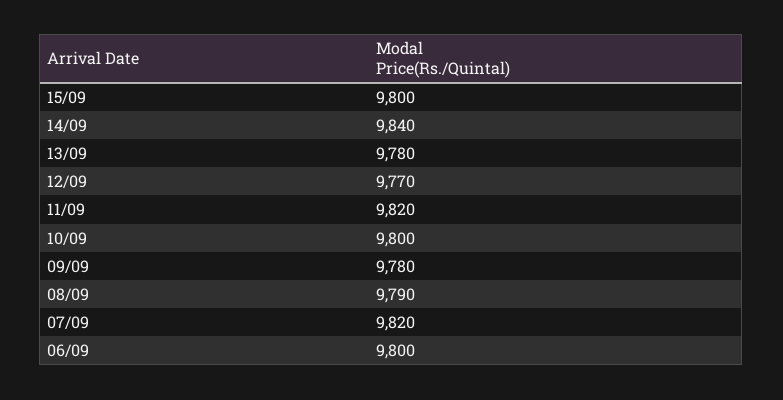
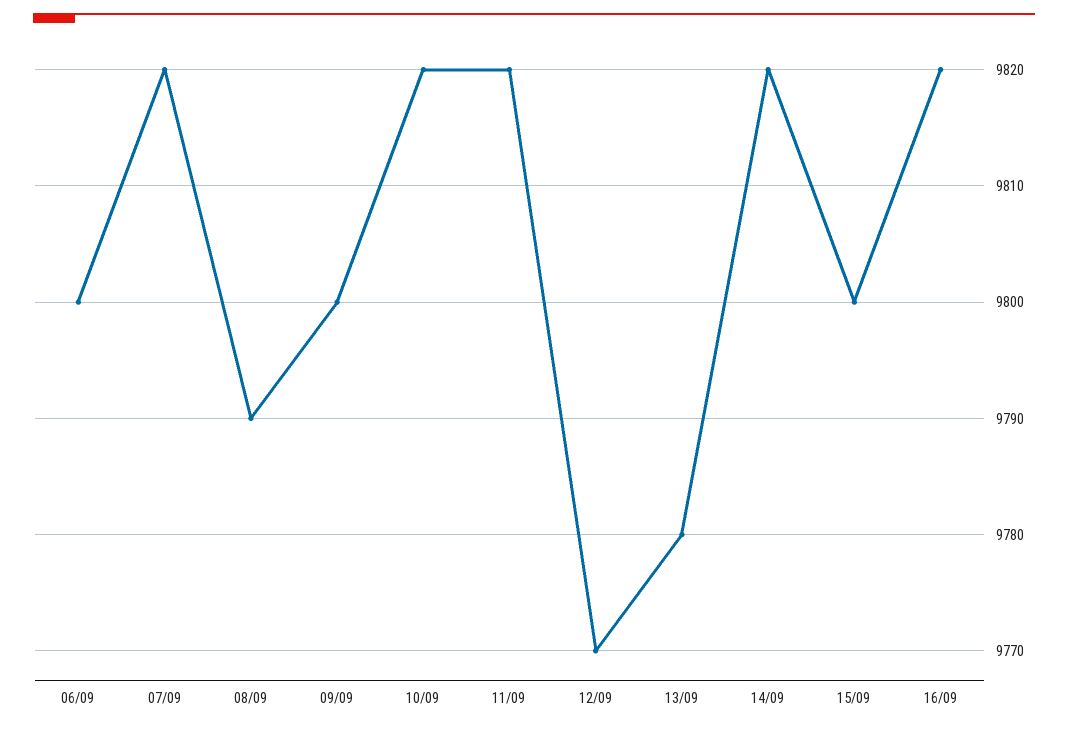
14/09: 9840 -> 9820
10/09: 9800 -> 9820
09/09: 9780 -> 9800
16/09: none -> 9820

